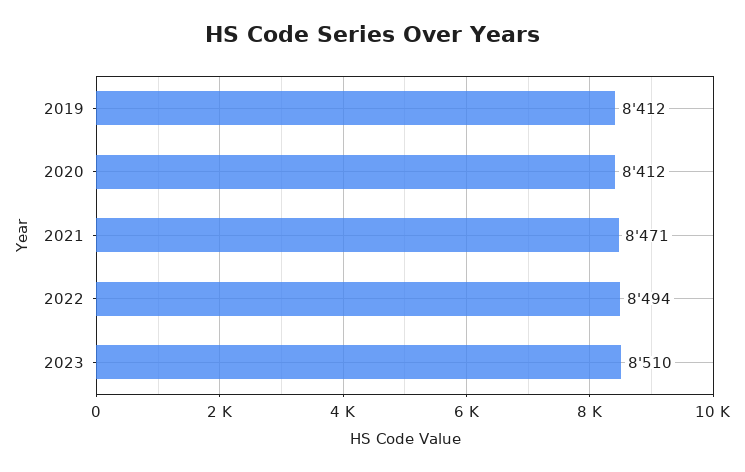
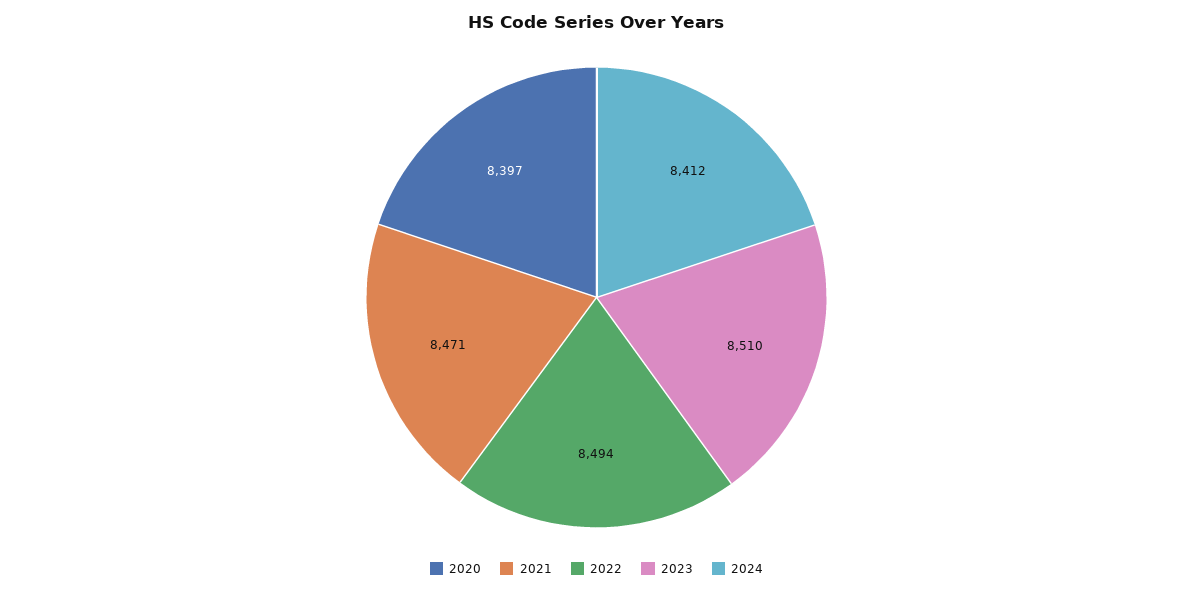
2019: 8412 -> none
2020: 8412 -> 8397
2024: none -> 8412

